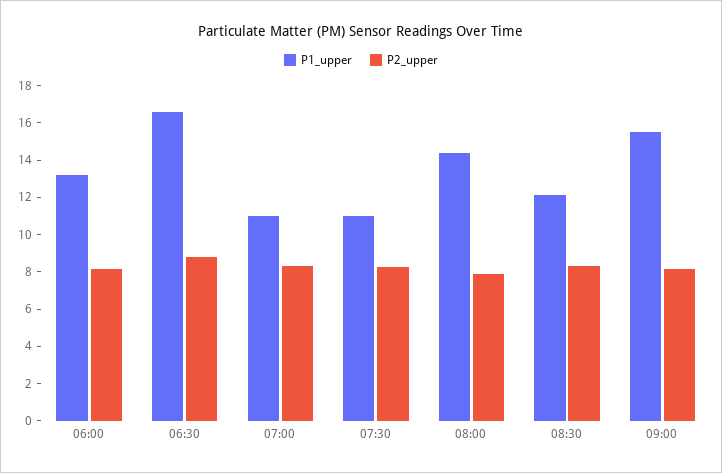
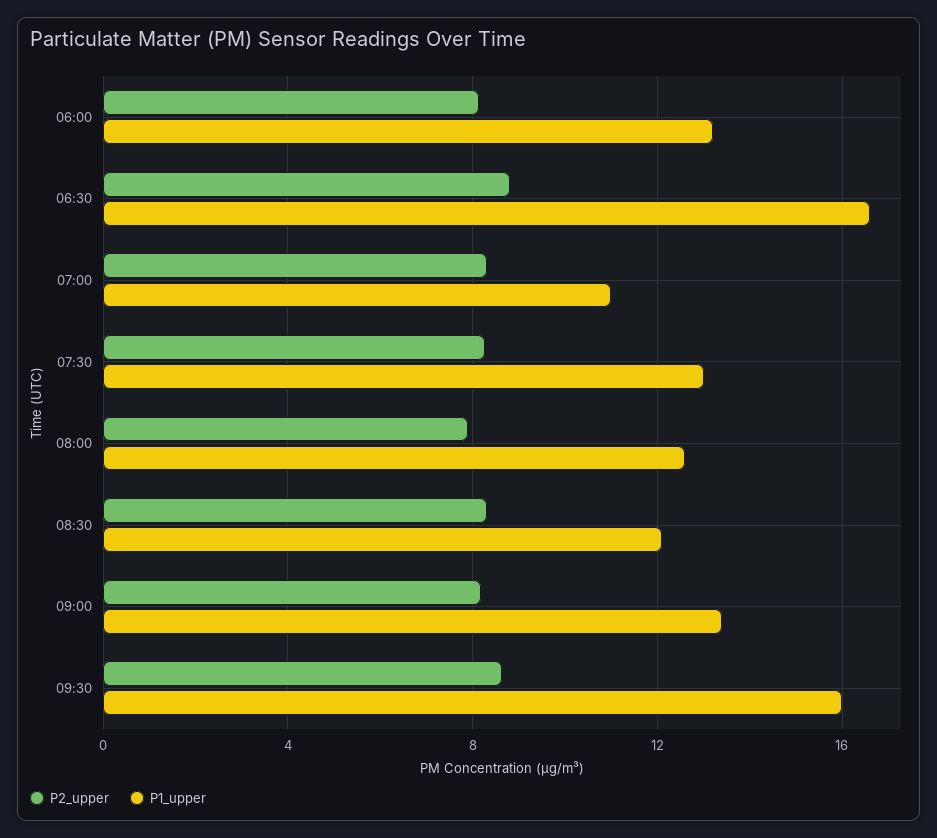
P1_upper, 07:30: 11 -> 13
P1_upper, 08:00: 14.5 -> 12.5
P1_upper, 09:00: 15.5 -> 13.5
P2_upper, 09:30: none -> 8.5
P1_upper, 09:30: none -> 16

